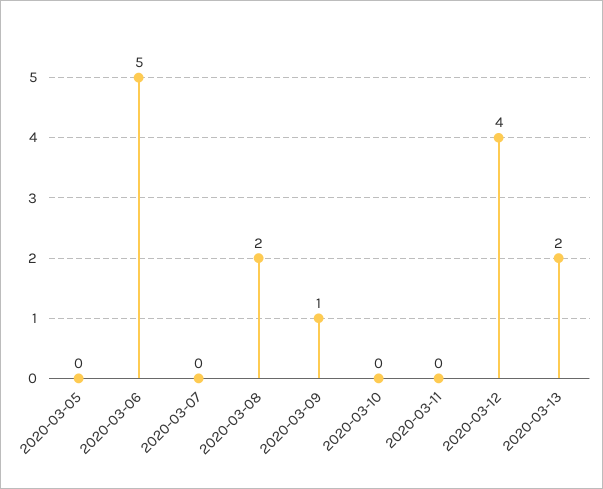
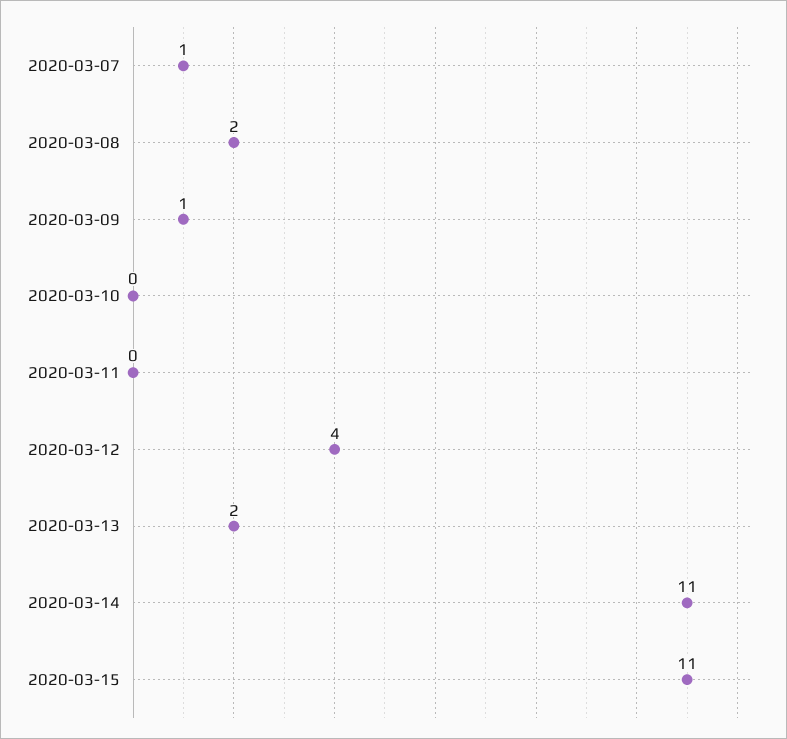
2020-03-05: 0 -> none
2020-03-06: 5 -> none
2020-03-07: 0 -> 1
2020-03-14: none -> 11
2020-03-15: none -> 11

